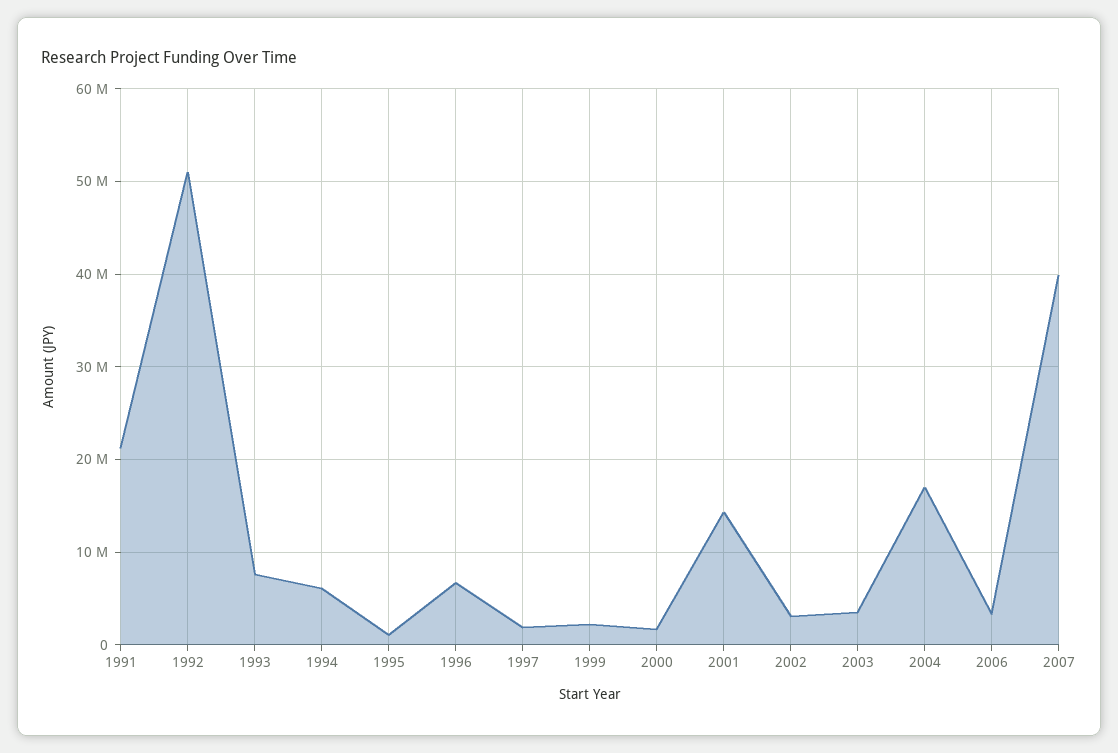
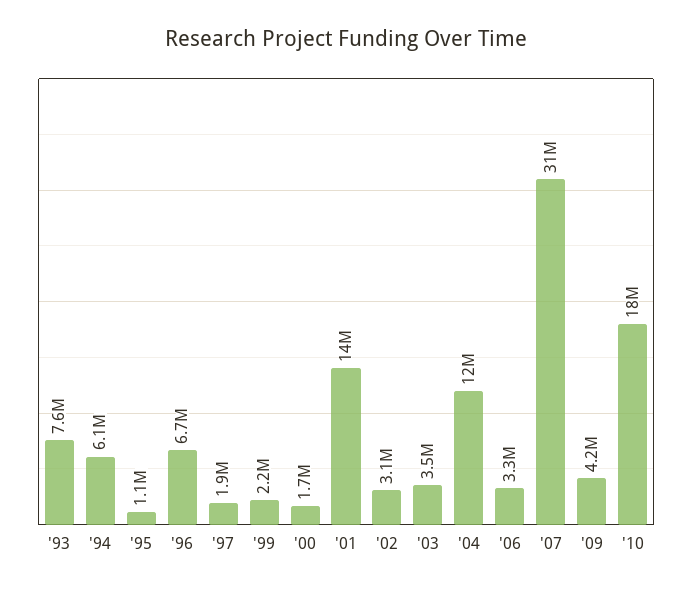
1991: 21000000 -> none
1992: 51000000 -> none
2004: 17000000 -> 12000000
2007: 40000000 -> 31000000
'09: none -> 4200000
'10: none -> 18000000

